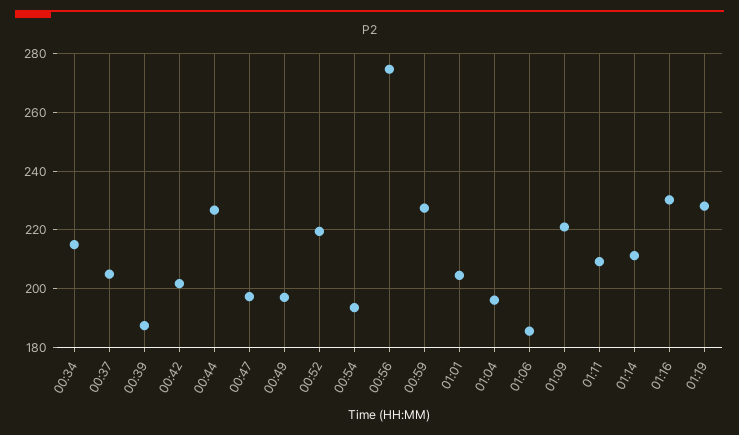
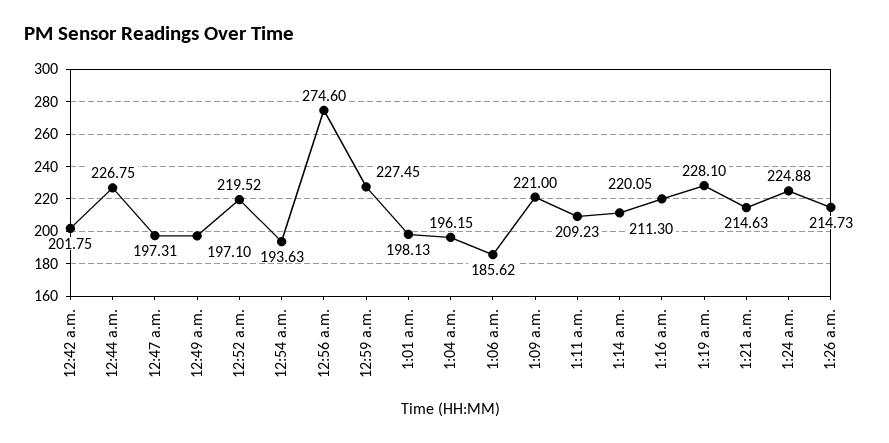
00:34: 215 -> none
00:37: 205 -> none
00:39: 187.5 -> none
01:01: 205 -> 198.13
01:16: 230 -> 220.05
1:21 a.m.: none -> 214.63
1:24 a.m.: none -> 224.88
1:26 a.m.: none -> 214.73

